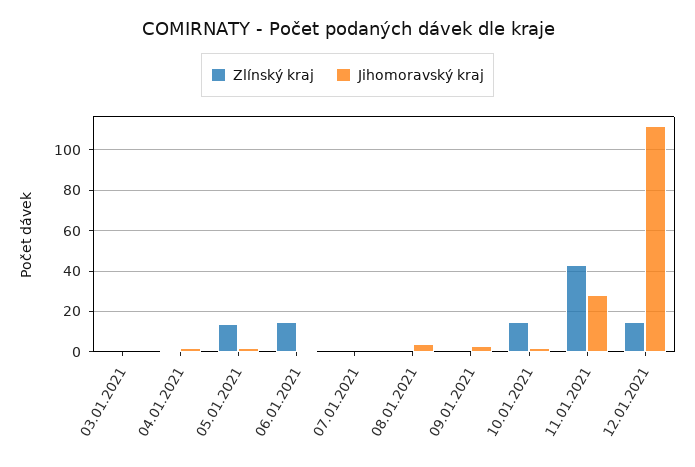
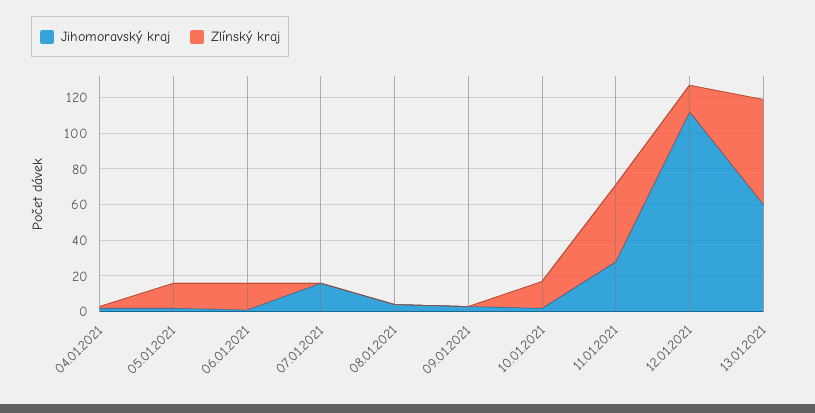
Zlínský kraj, 03.01.2021: 0 -> none
Jihomoravský kraj, 03.01.2021: 0 -> none
Jihomoravský kraj, 07.01.2021: 0 -> 15
Jihomoravský kraj, 13.01.2021: none -> 60
Zlínský kraj, 13.01.2021: none -> 60

